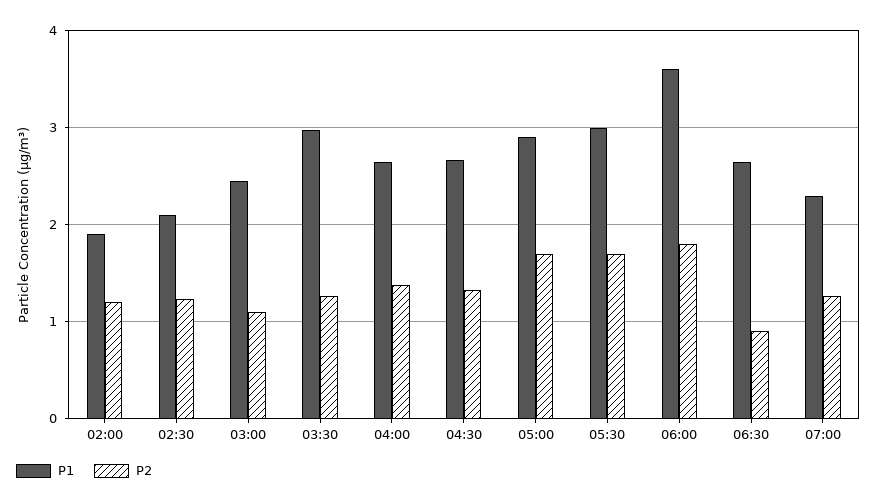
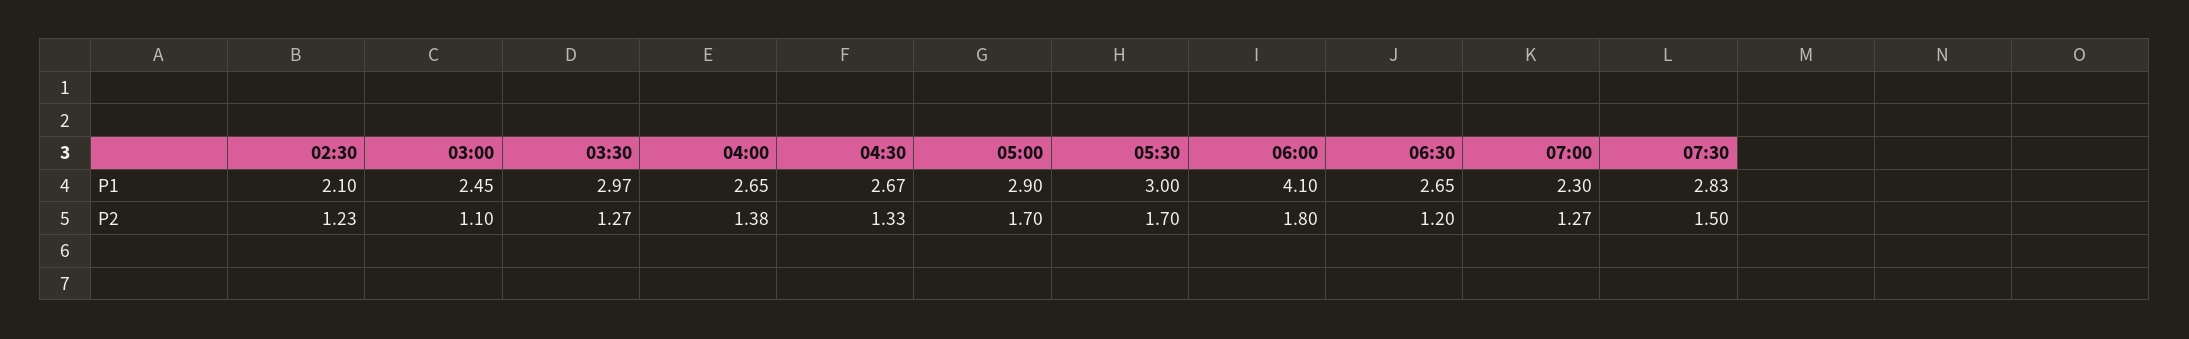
P1, 02:00: 1.9 -> none
P2, 02:00: 1.2 -> none
P1, 06:00: 3.6 -> 4.1
P2, 06:30: 0.9 -> 1.2
P1, 07:30: none -> 2.83
P2, 07:30: none -> 1.5

